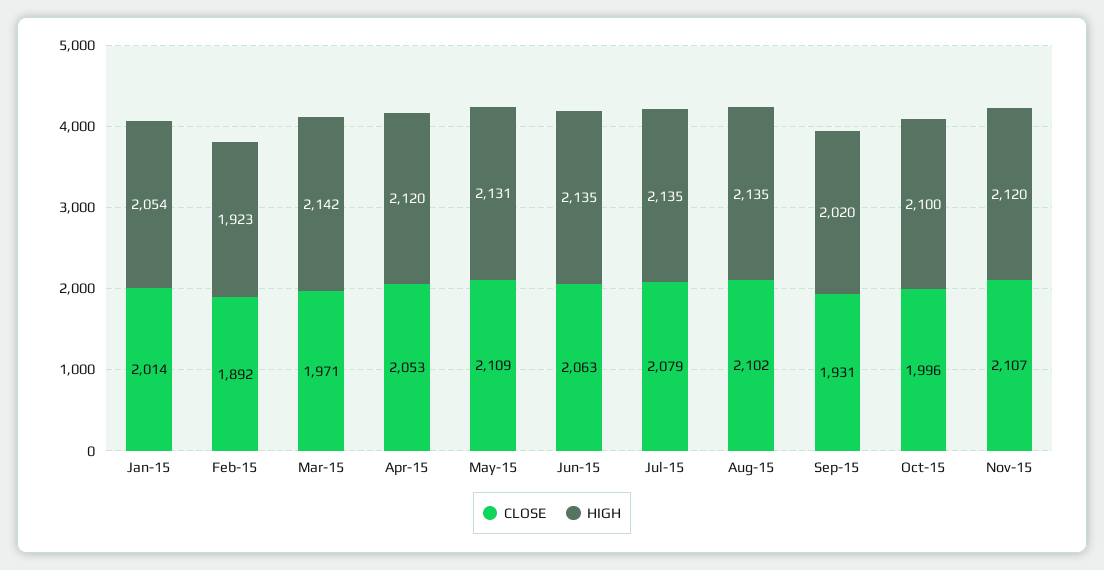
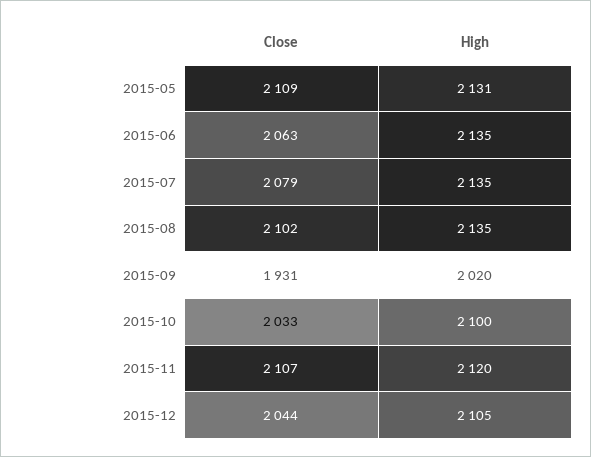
CLOSE, Jan-15: 2014 -> none
HIGH, Jan-15: 2054 -> none
CLOSE, Feb-15: 1892 -> none
HIGH, Feb-15: 1923 -> none
CLOSE, Mar-15: 1971 -> none
HIGH, Mar-15: 2142 -> none
CLOSE, Apr-15: 2053 -> none
HIGH, Apr-15: 2120 -> none
CLOSE, Oct-15: 1996 -> 2033
CLOSE, 2015-12: none -> 2044
HIGH, 2015-12: none -> 2105

